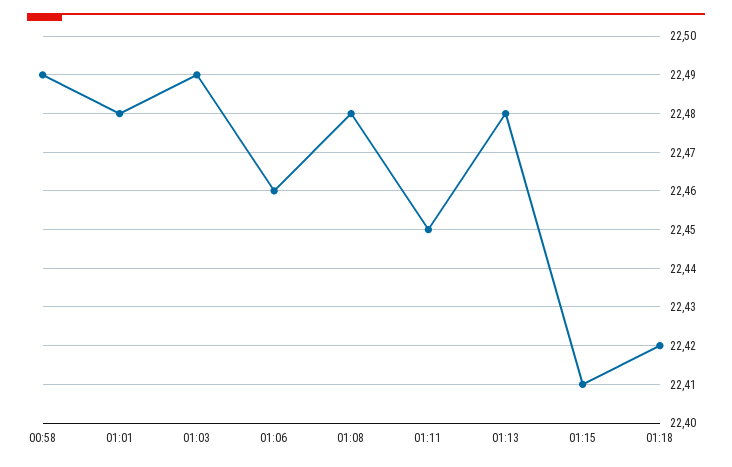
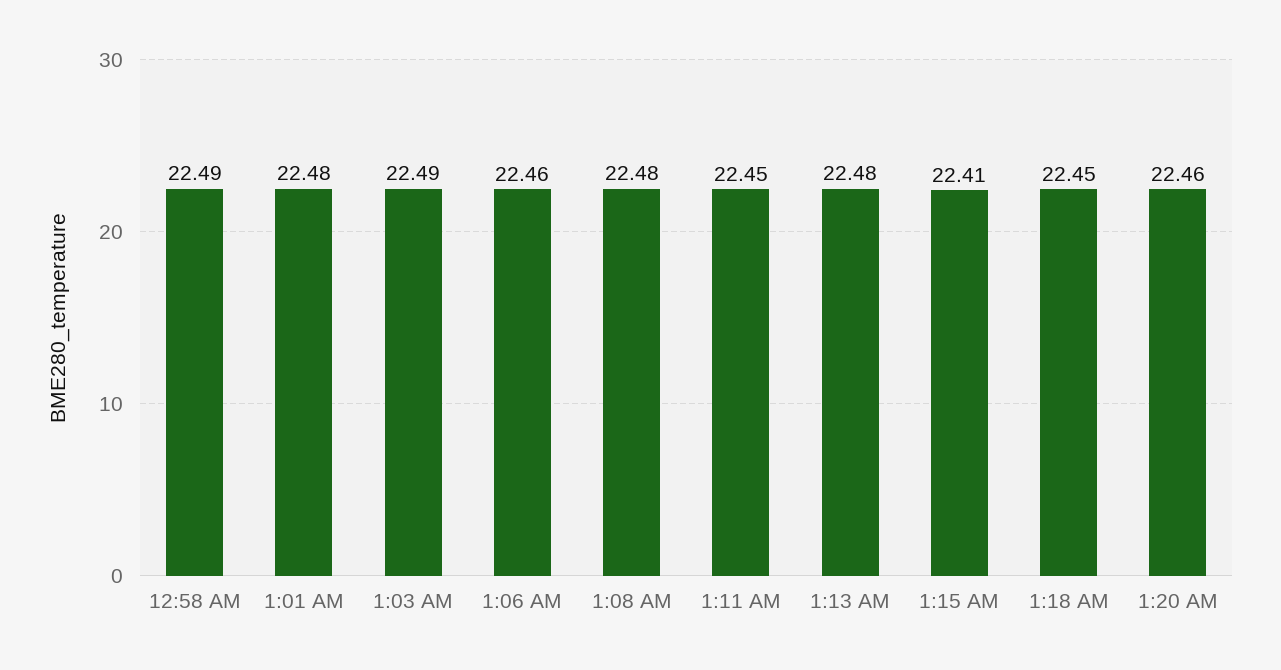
01:18: 22.42 -> 22.45
1:20 AM: none -> 22.46

